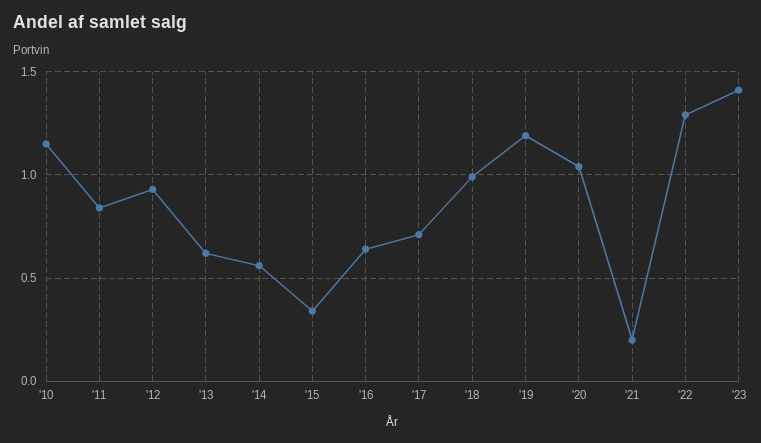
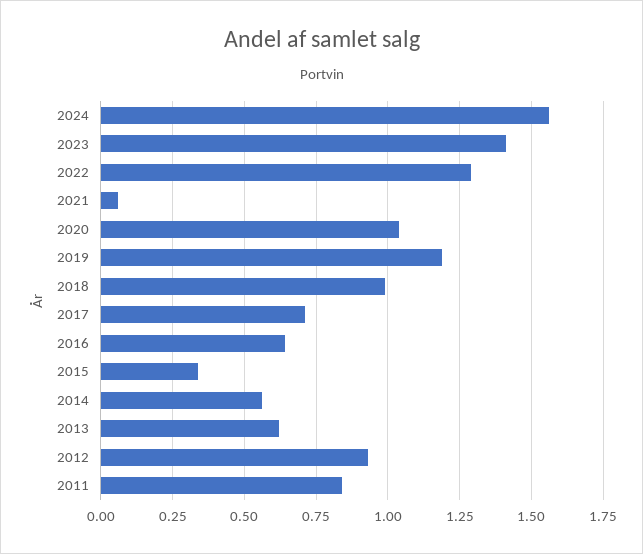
'10: 1.15 -> none
'21: 0.2 -> 0.05
2024: none -> 1.55

